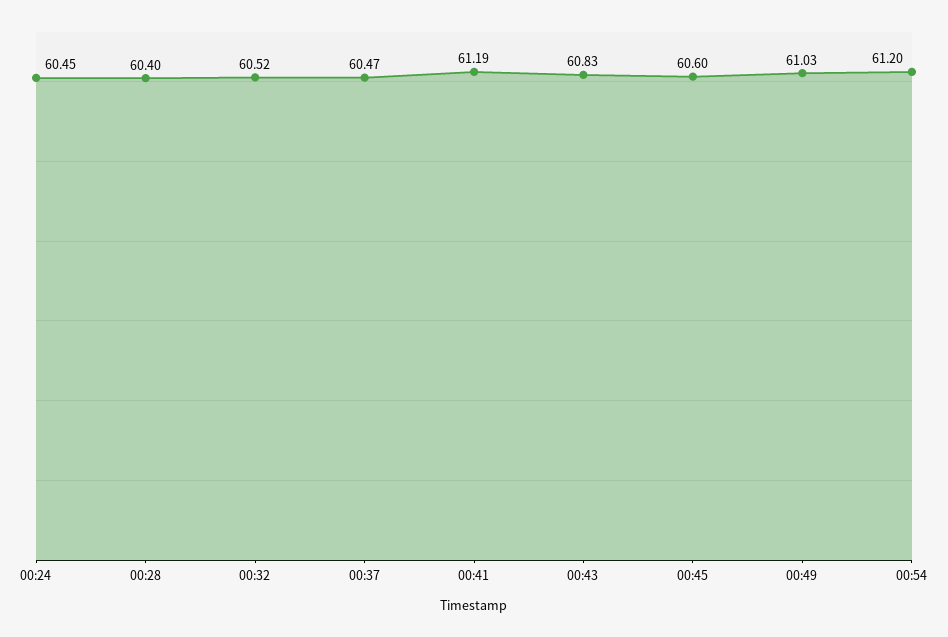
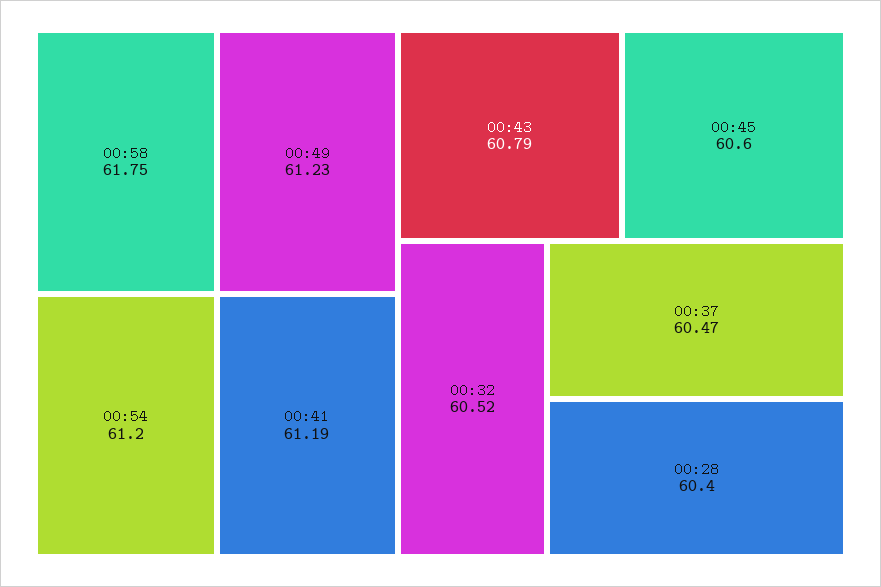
00:24: 60.45 -> none
00:43: 60.83 -> 60.79
00:49: 61.03 -> 61.23
00:58: none -> 61.75

